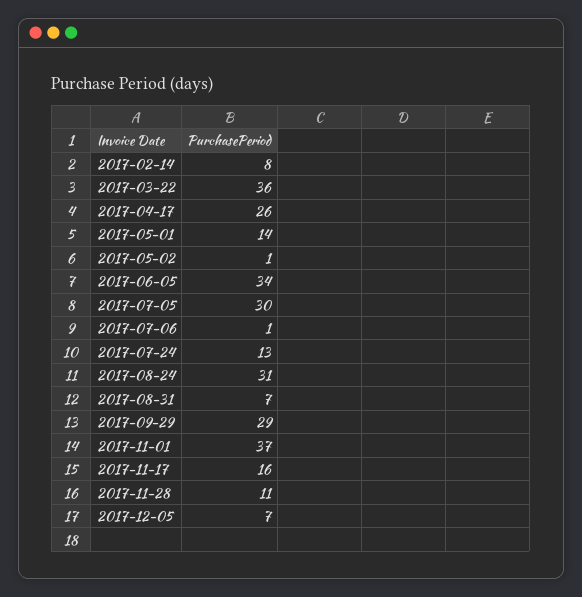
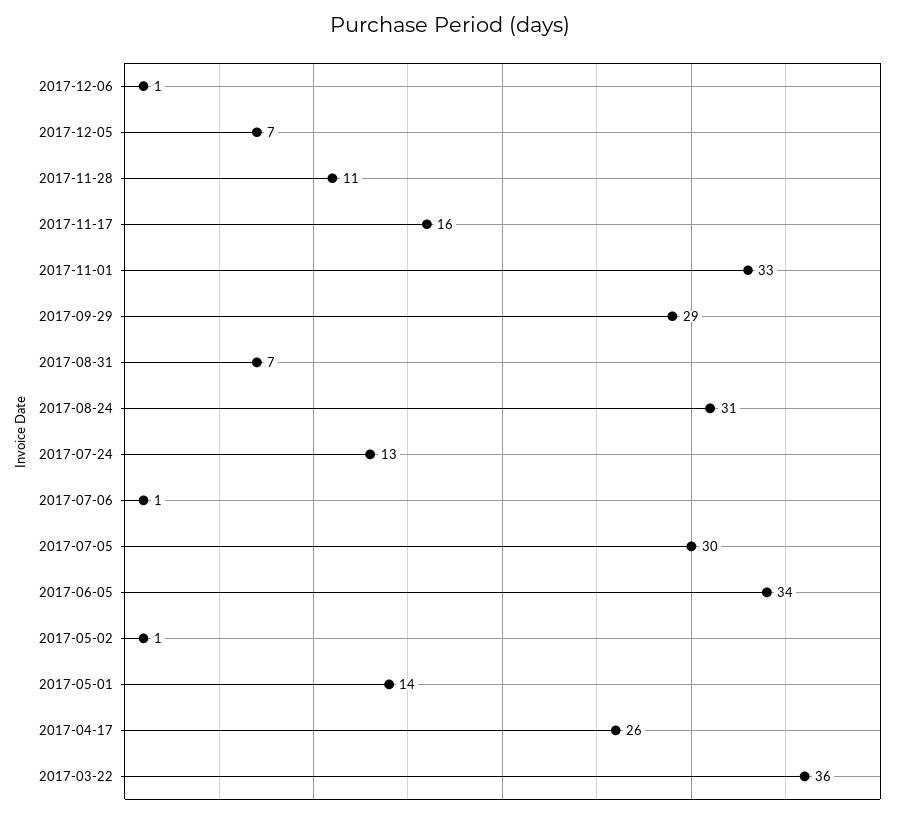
2017-02-14: 8 -> none
2017-11-01: 37 -> 33
2017-12-06: none -> 1

